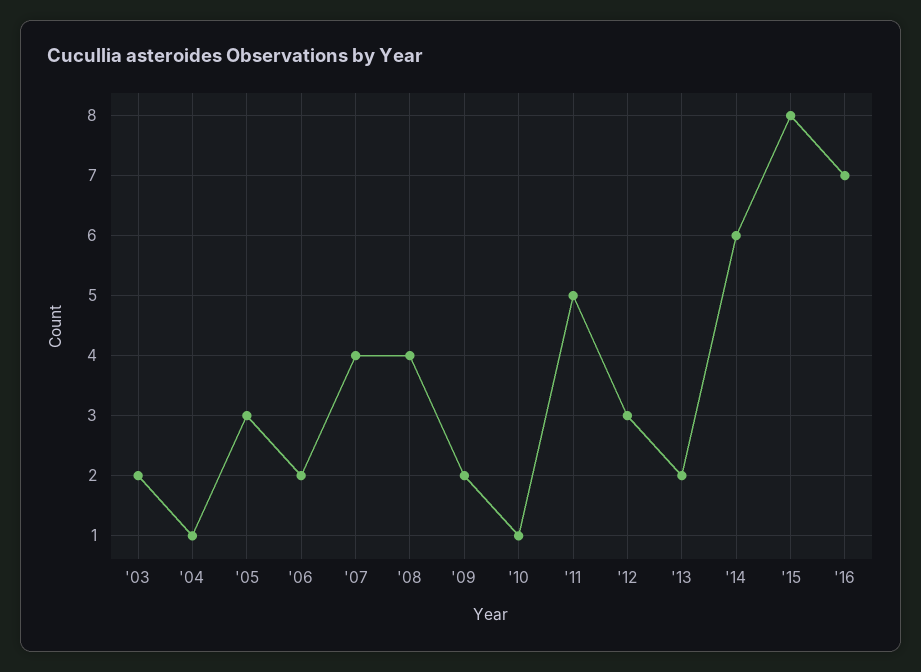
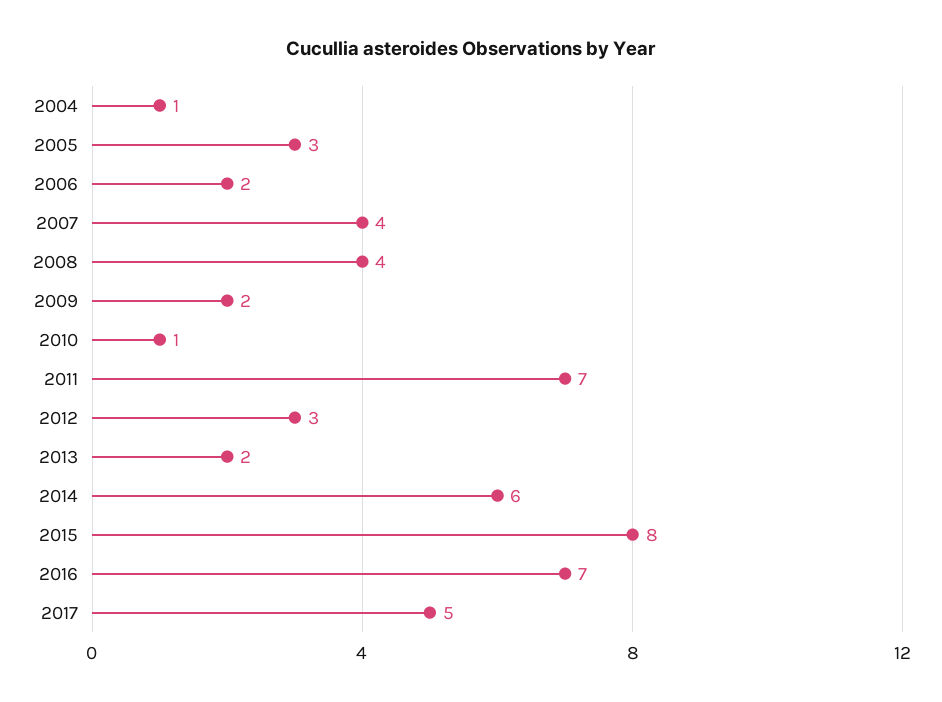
'03: 2 -> none
'11: 5 -> 7
2017: none -> 5

